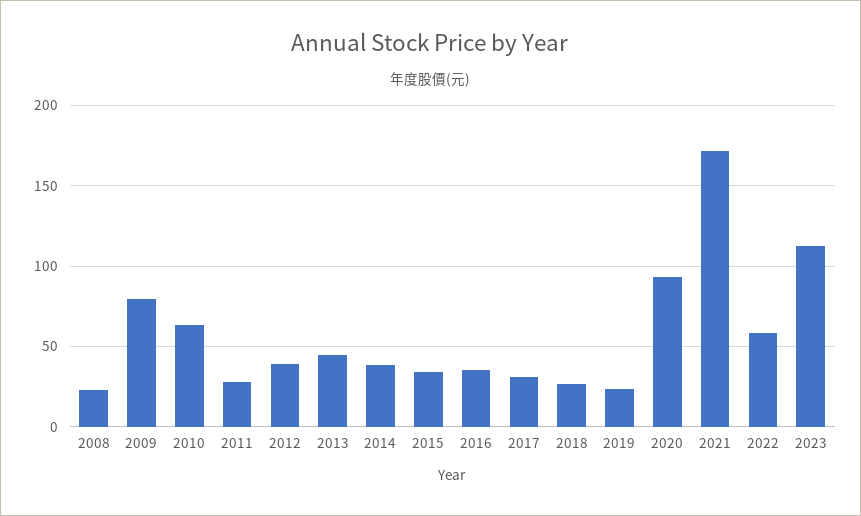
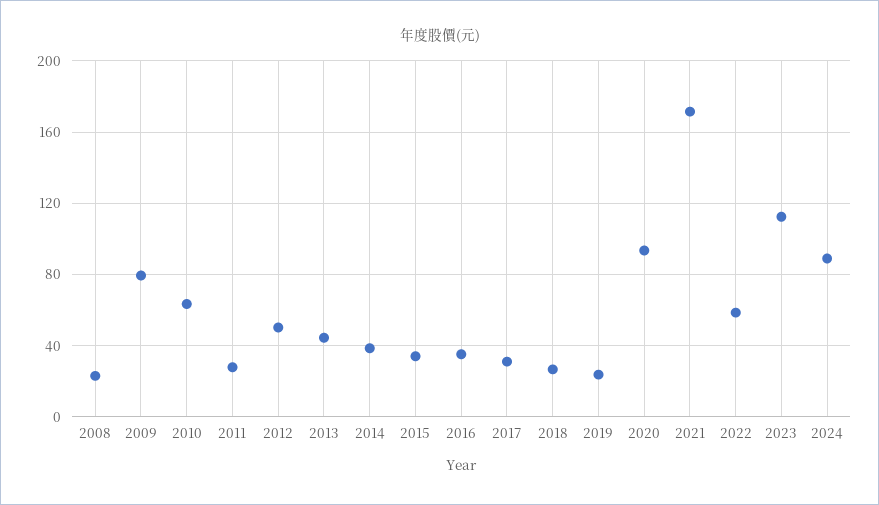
2012: 40 -> 50
2024: none -> 90

